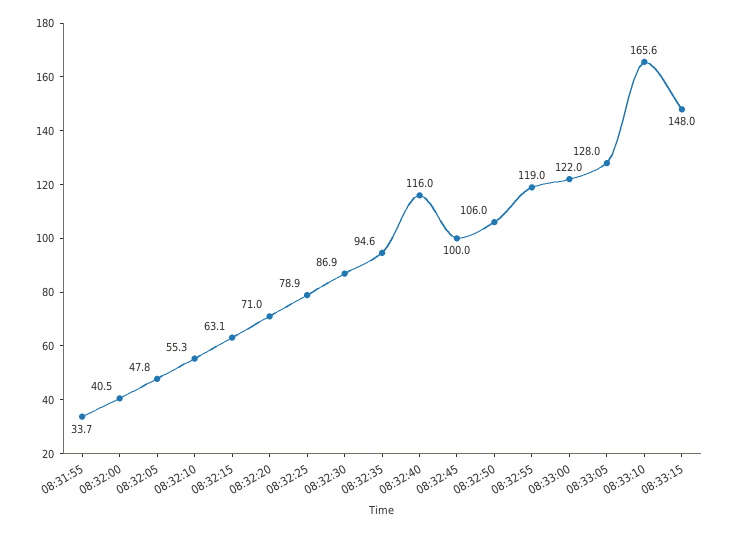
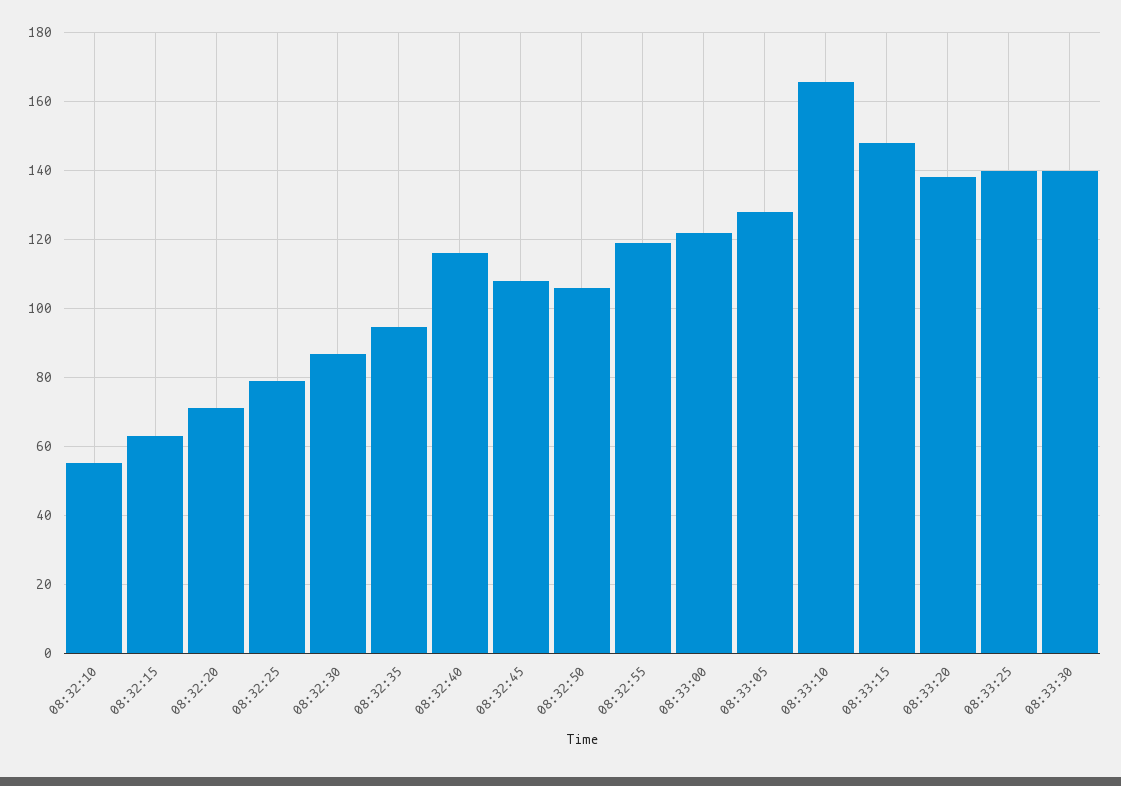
08:31:55: 33.7 -> none
08:32:00: 40.5 -> none
08:32:05: 47.8 -> none
08:32:45: 100 -> 108
08:33:20: none -> 138
08:33:25: none -> 140
08:33:30: none -> 140

